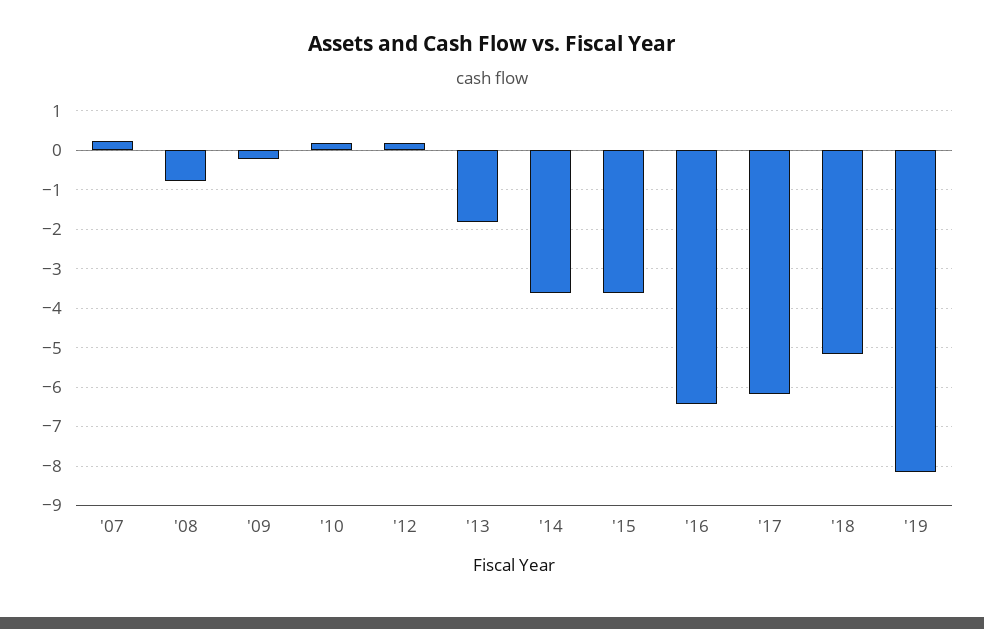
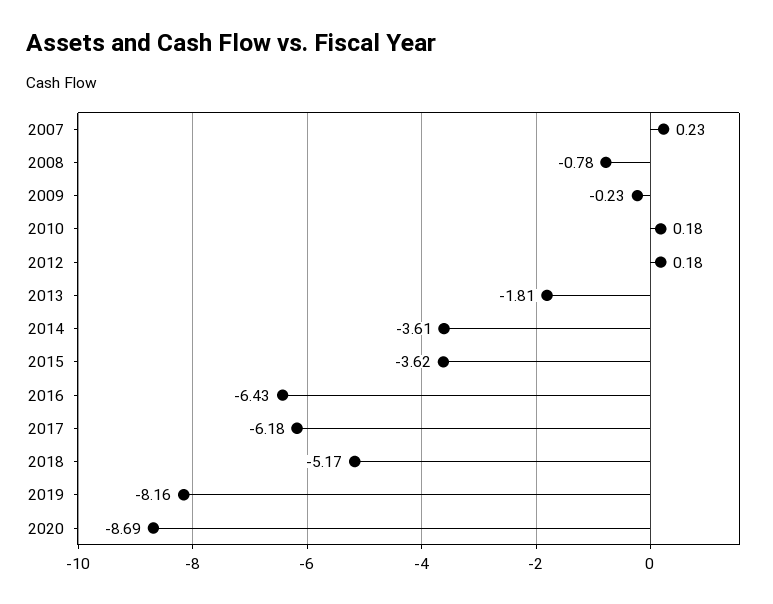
2020: none -> -8.69

